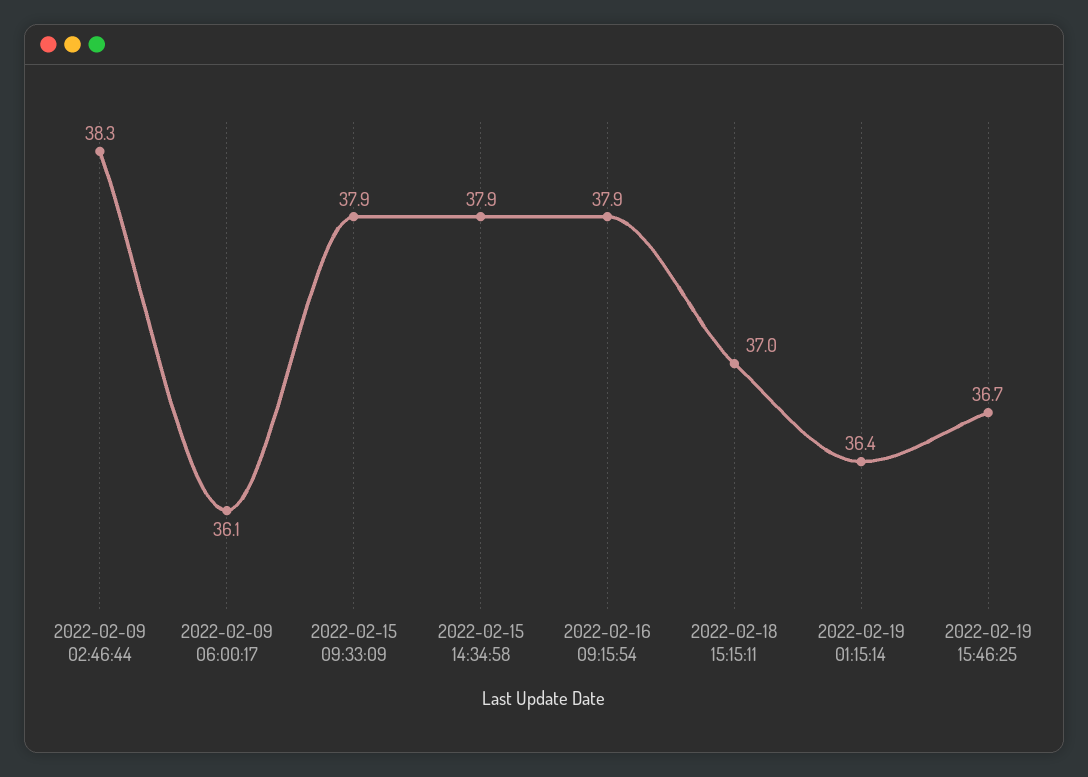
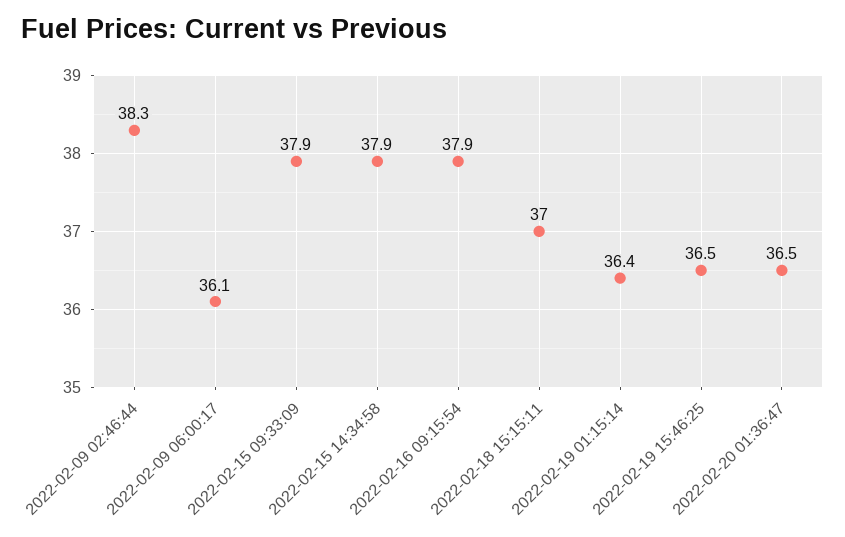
2022-02-19 15:46:25: 36.7 -> 36.5
2022-02-20 01:36:47: none -> 36.5

